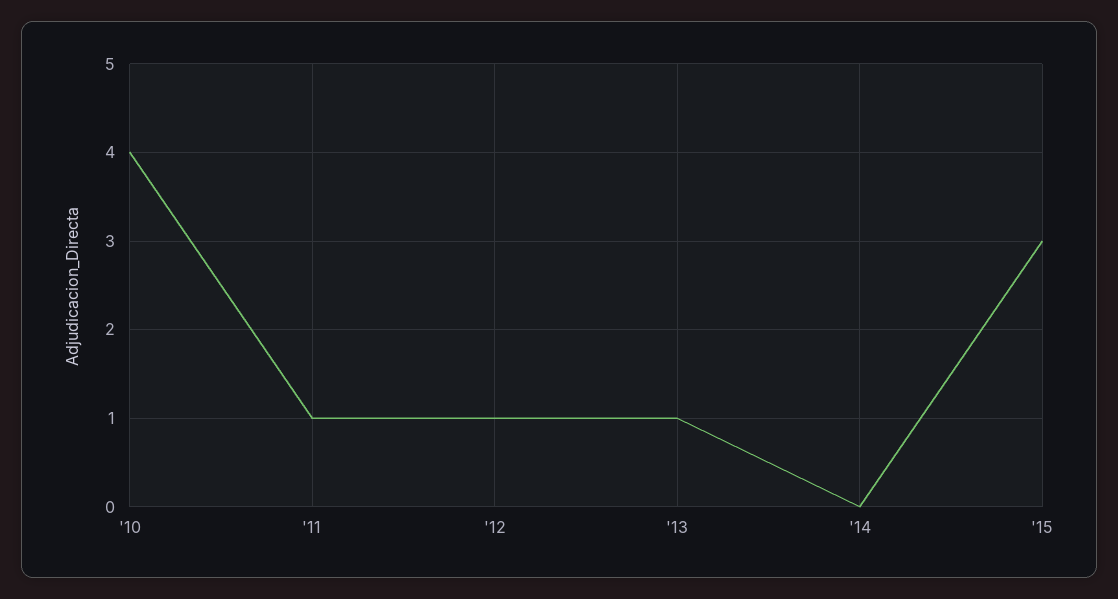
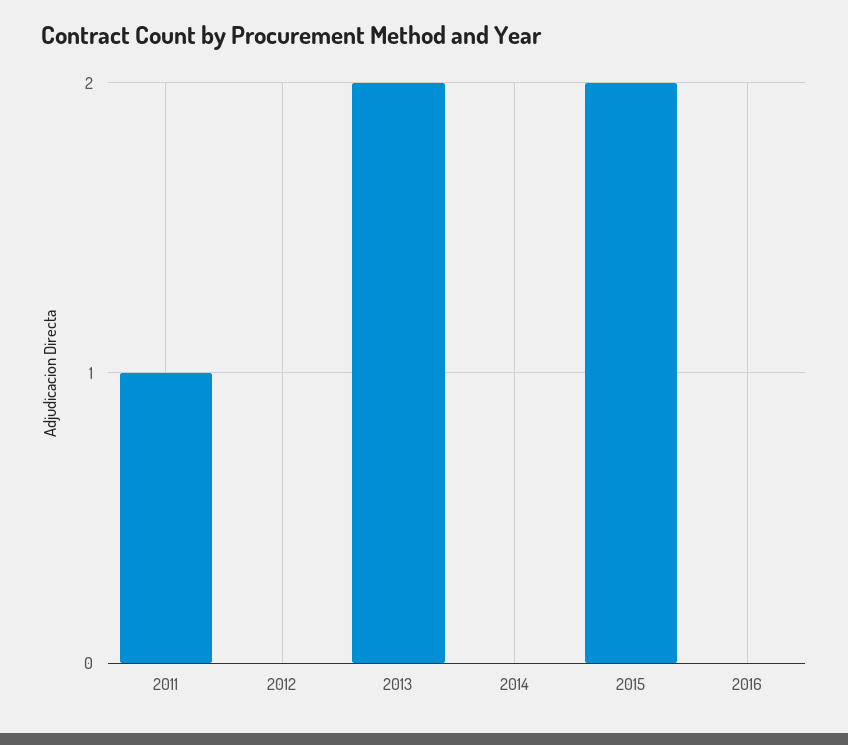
'10: 4 -> none
'12: 1 -> 0
'13: 1 -> 2
'15: 3 -> 2
2016: none -> 0

